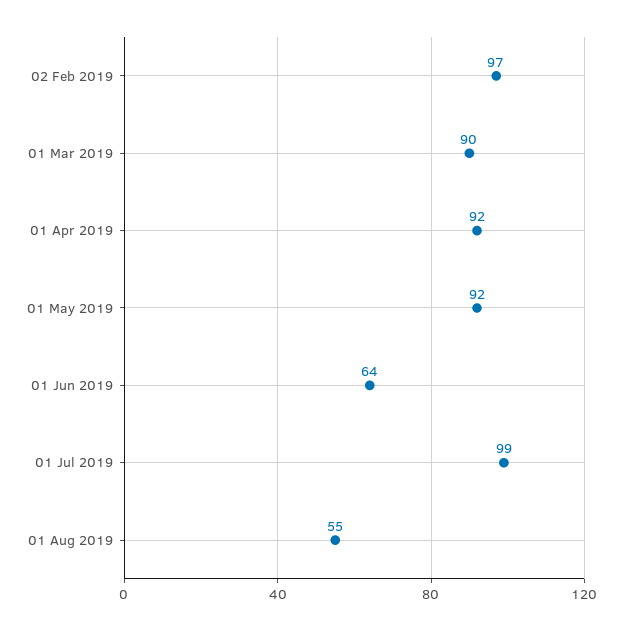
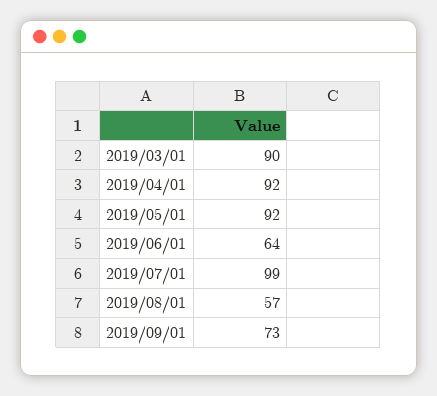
02 Feb 2019: 97 -> none
01 Aug 2019: 55 -> 57
2019/09/01: none -> 73

